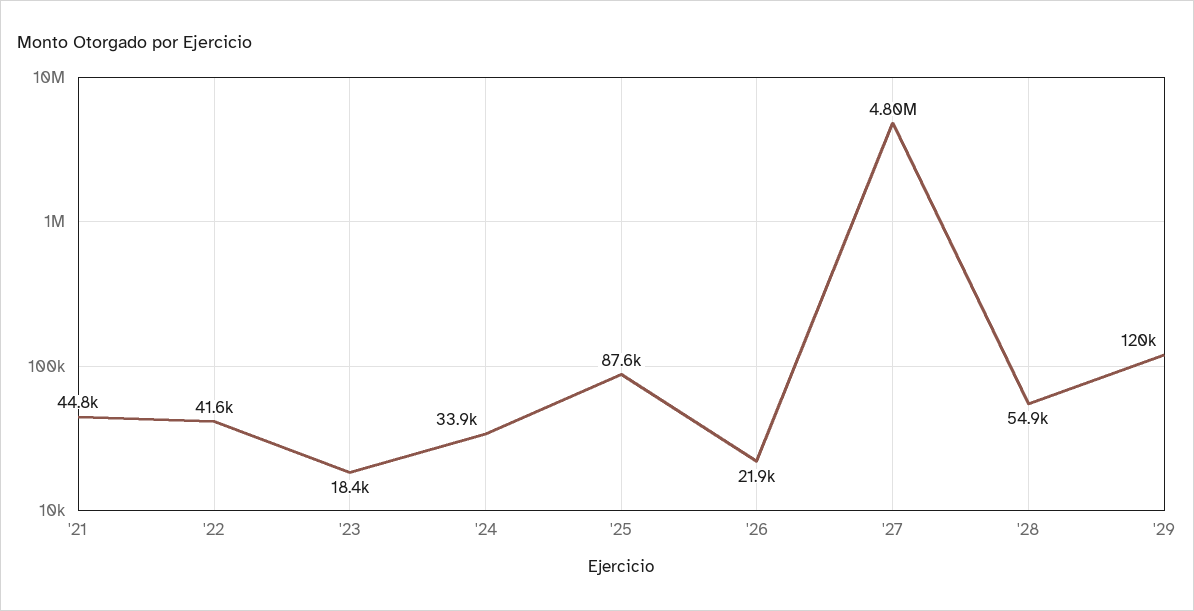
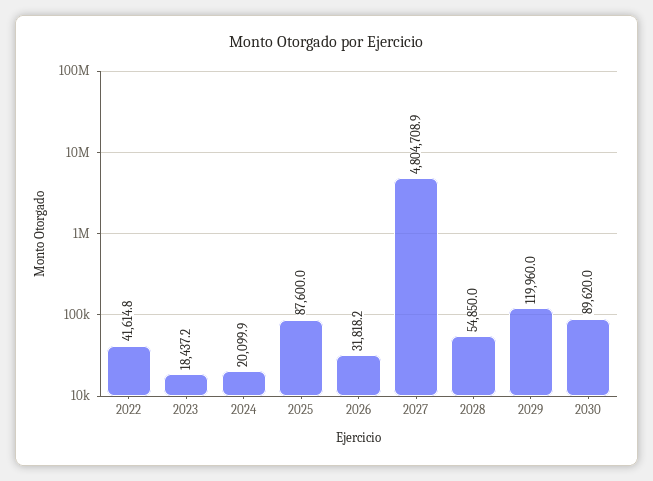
'21: 44800 -> none
'24: 33900 -> 20099.9
'26: 21900 -> 31818.2
2030: none -> 89620

